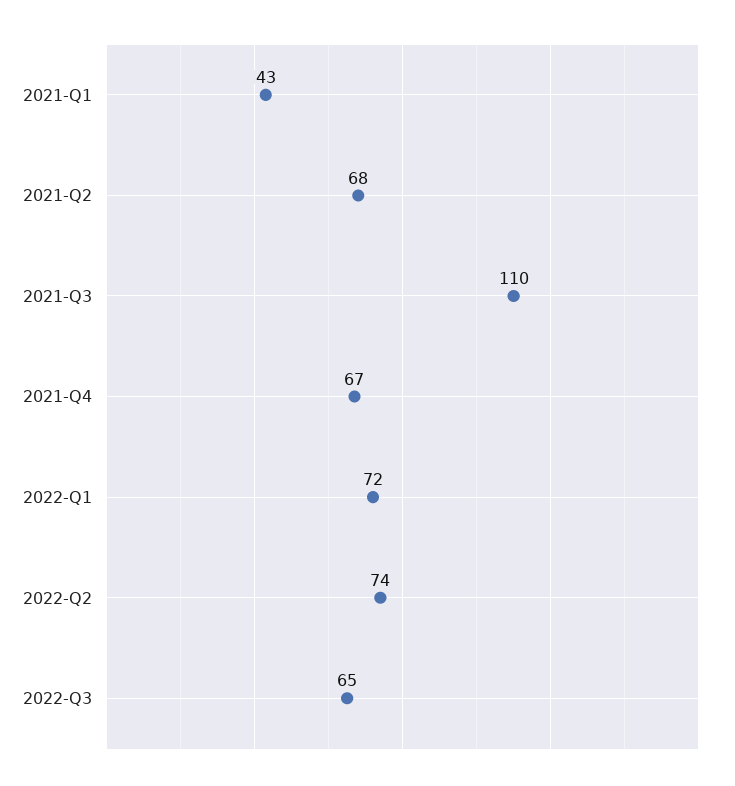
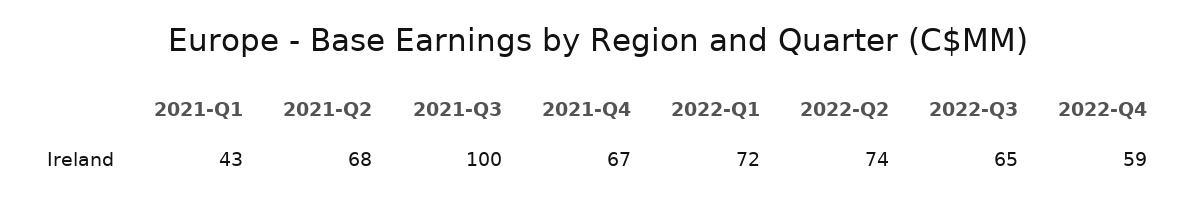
2021-Q3: 110 -> 100
2022-Q4: none -> 59

